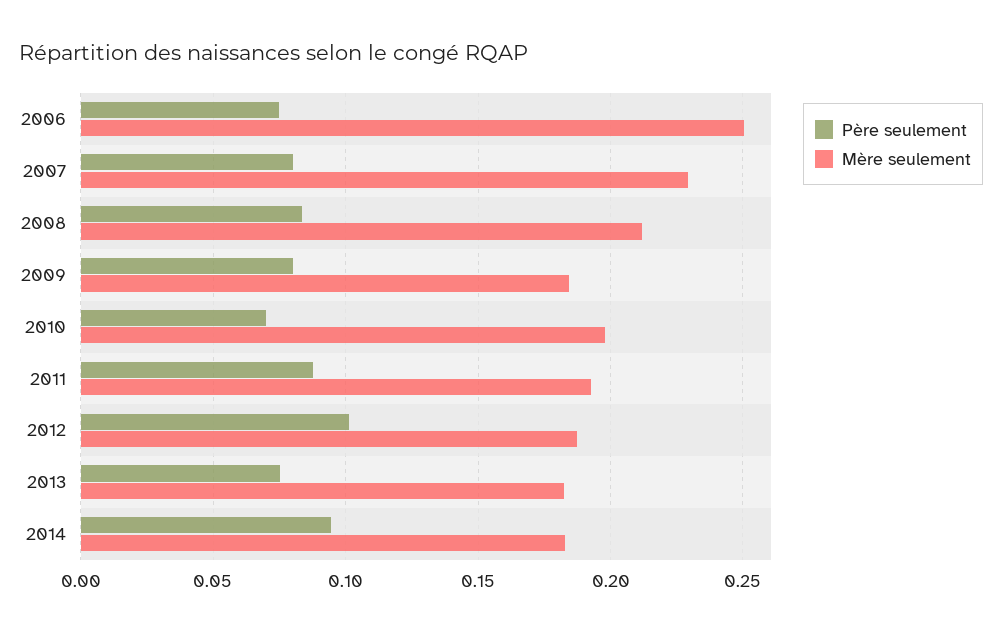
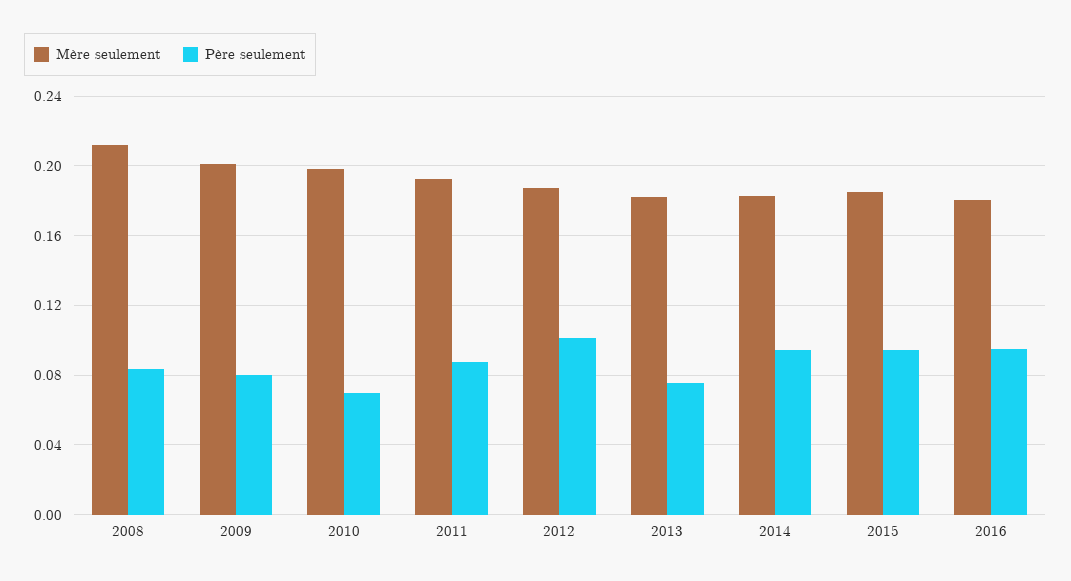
Père seulement, 2006: 0.075 -> none
Mère seulement, 2006: 0.25 -> none
Père seulement, 2007: 0.08 -> none
Mère seulement, 2007: 0.23 -> none
Mère seulement, 2009: 0.185 -> 0.2
Mère seulement, 2015: none -> 0.185
Père seulement, 2015: none -> 0.095
Mère seulement, 2016: none -> 0.18
Père seulement, 2016: none -> 0.095

